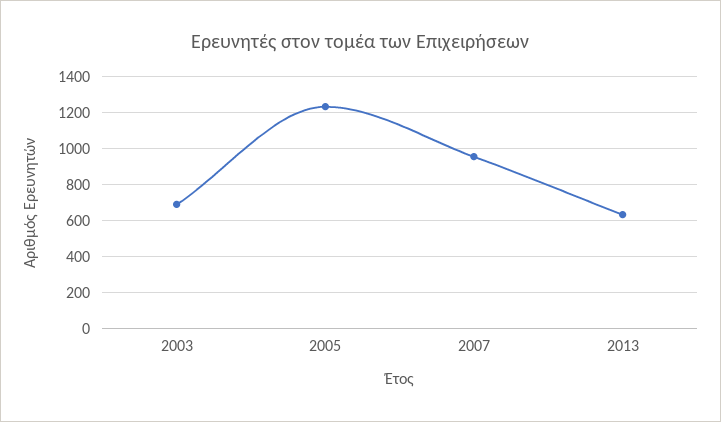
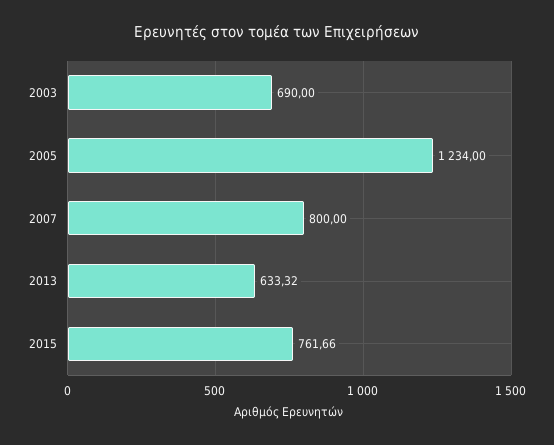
2007: 950 -> 800
2015: none -> 761.66

